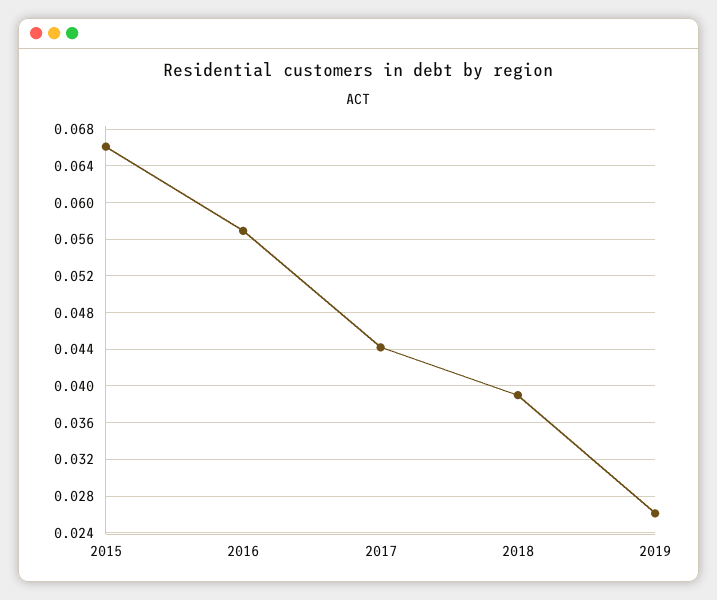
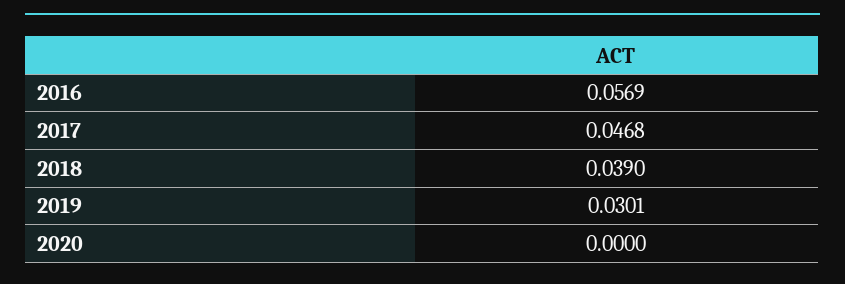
2015: 0.066 -> none
2017: 0.044 -> 0.0468
2019: 0.026 -> 0.0301
2020: none -> 0

